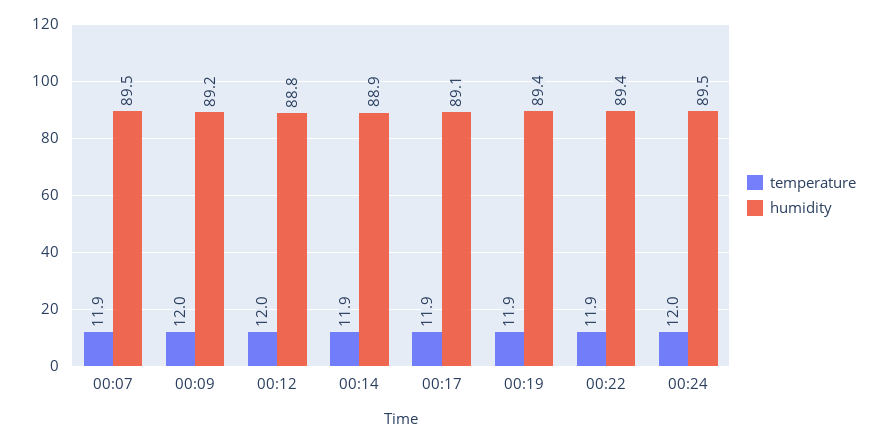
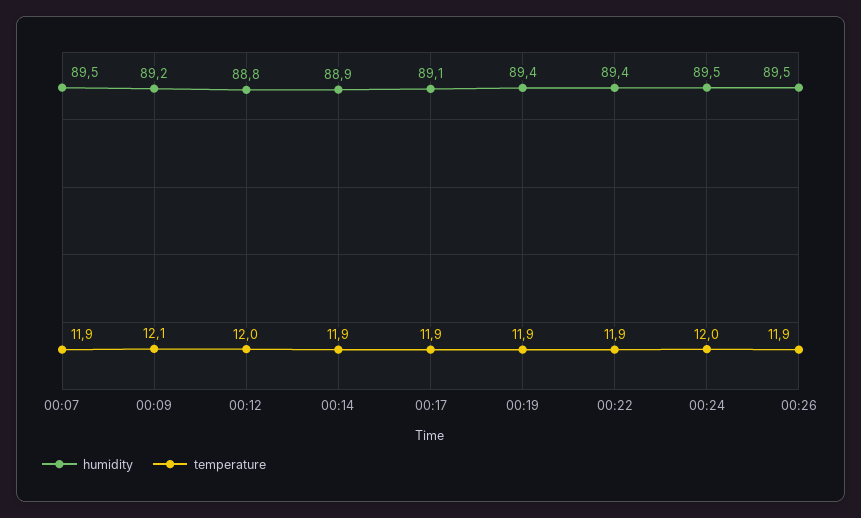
temperature, 00:09: 12 -> 12.1
humidity, 00:26: none -> 89.5
temperature, 00:26: none -> 11.9

